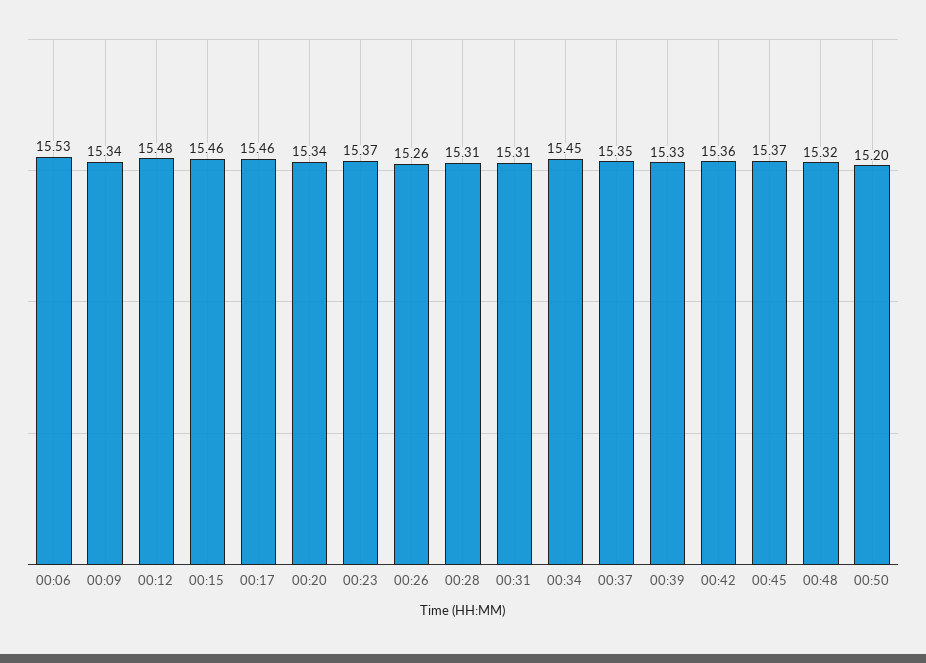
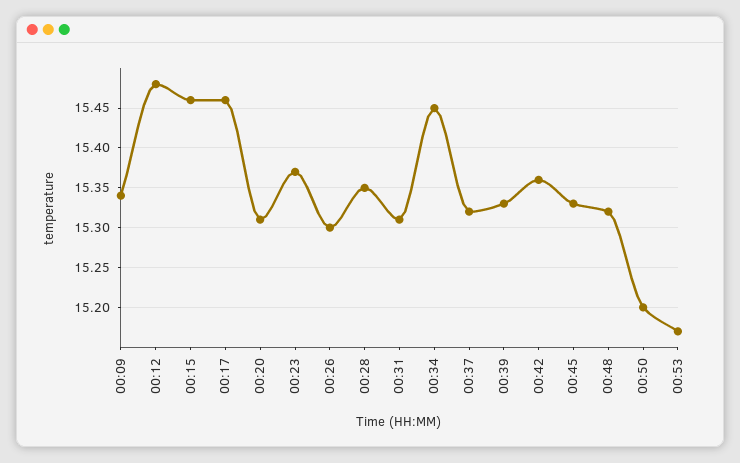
00:06: 15.53 -> none
00:20: 15.34 -> 15.31
00:26: 15.26 -> 15.3
00:28: 15.31 -> 15.35
00:37: 15.35 -> 15.32
00:45: 15.37 -> 15.33
00:53: none -> 15.17

